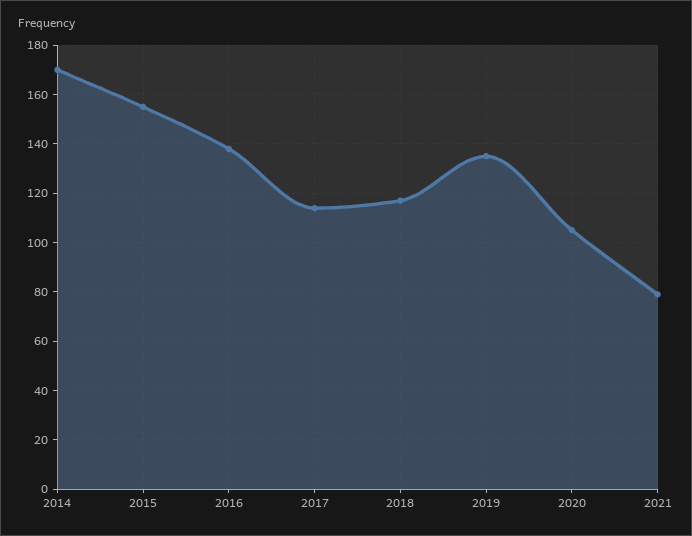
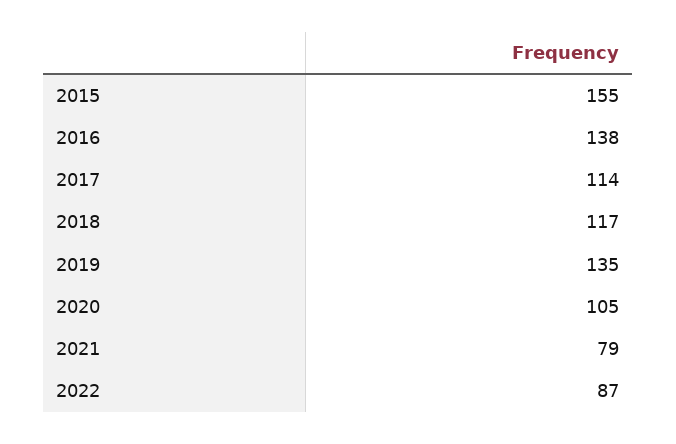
2014: 170 -> none
2022: none -> 87

